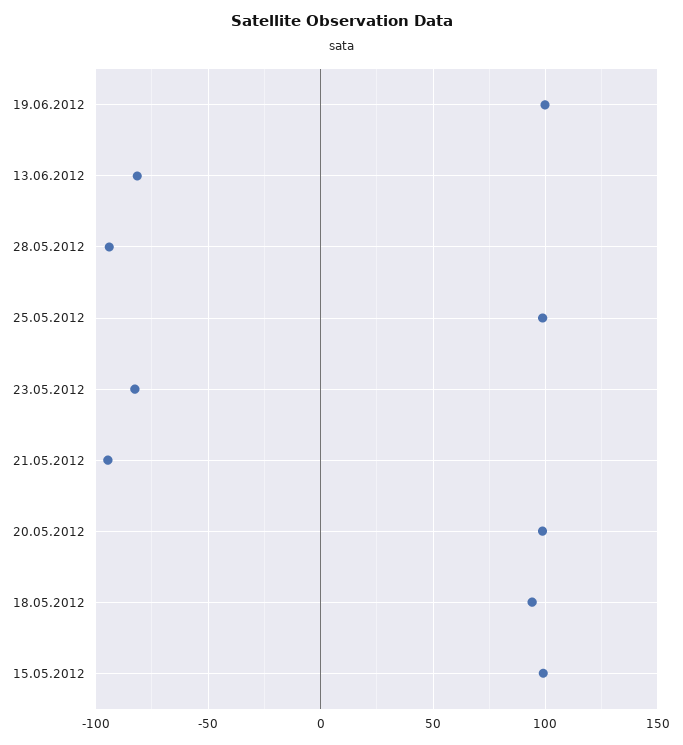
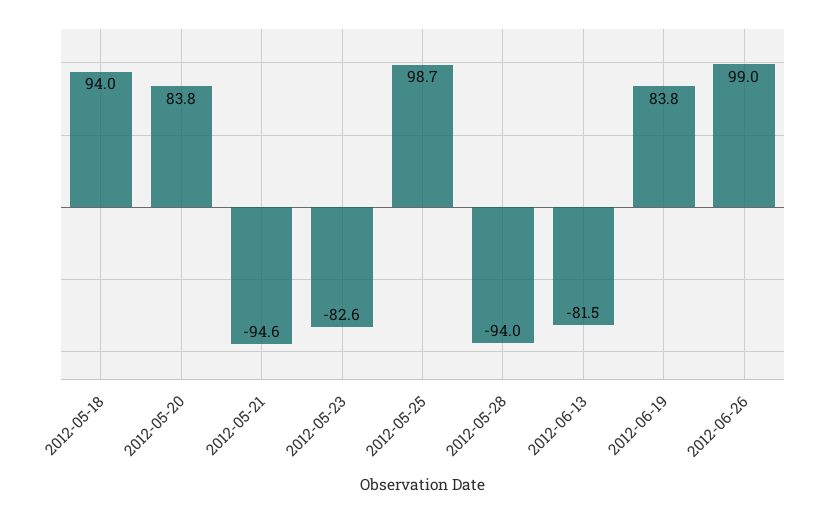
19.06.2012: 100 -> 83.8
20.05.2012: 100 -> 83.8
15.05.2012: 100 -> none
2012-06-26: none -> 99

